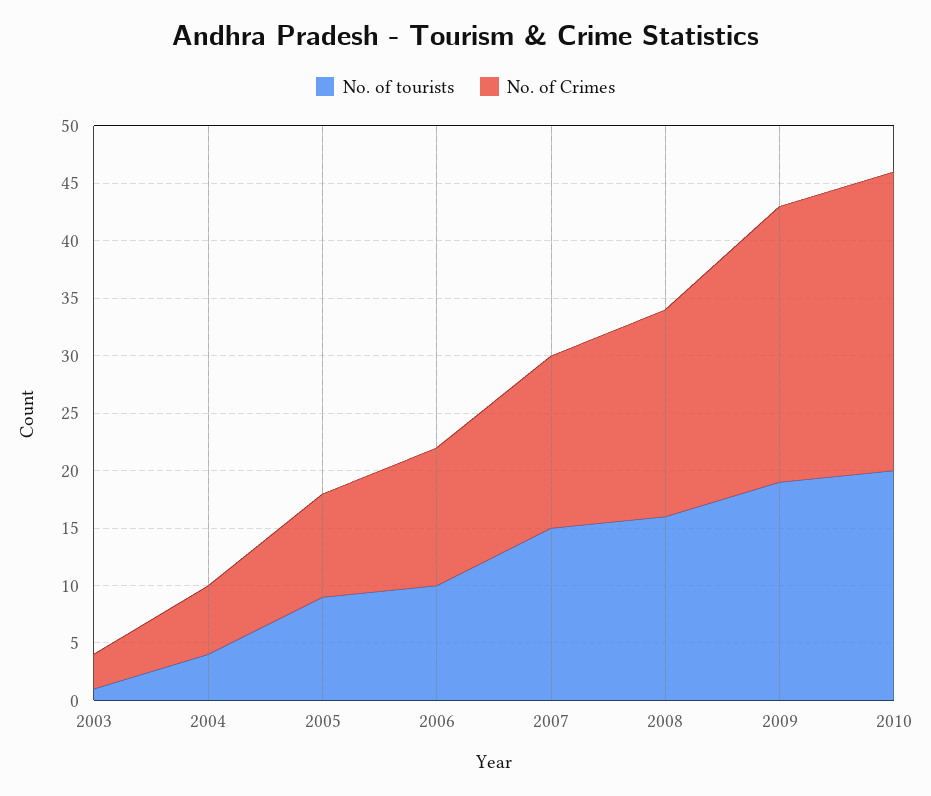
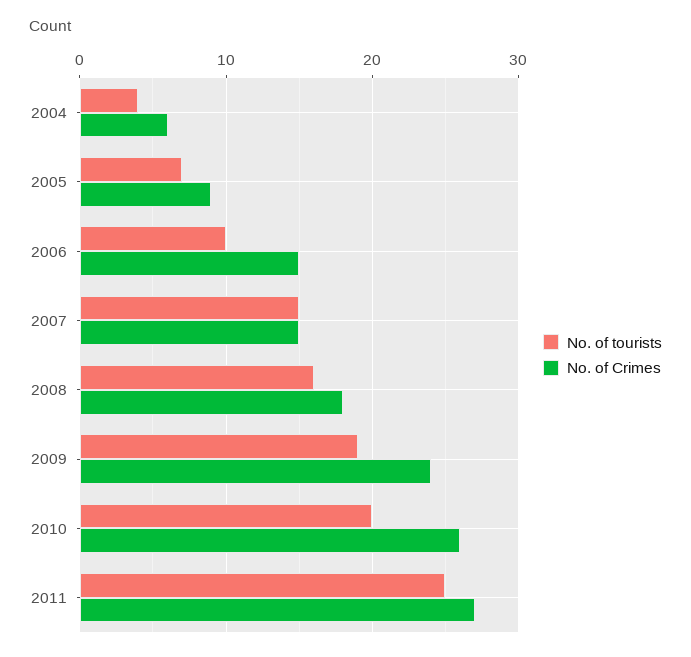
No. of tourists, 2003: 1 -> none
No. of Crimes, 2003: 3 -> none
No. of tourists, 2005: 9 -> 7
No. of Crimes, 2006: 12 -> 15
No. of tourists, 2011: none -> 25
No. of Crimes, 2011: none -> 27

